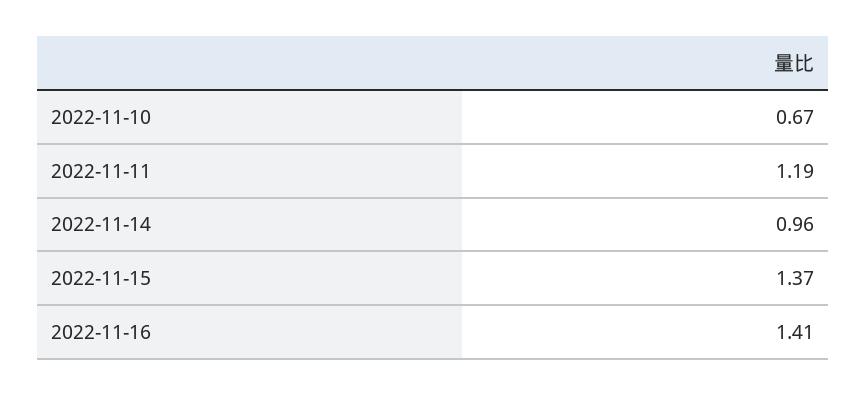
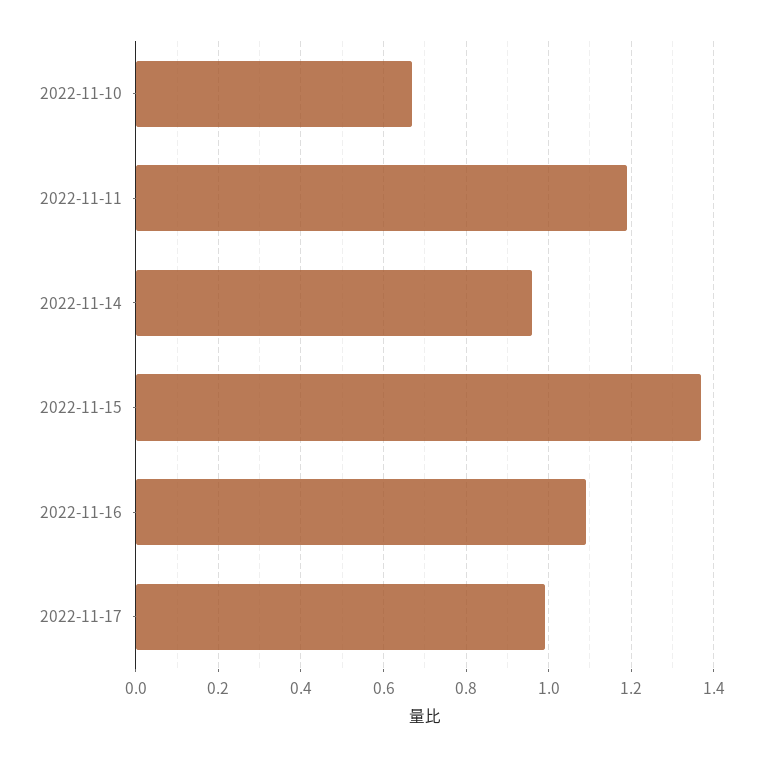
2022-11-16: 1.41 -> 1.1
2022-11-17: none -> 1

